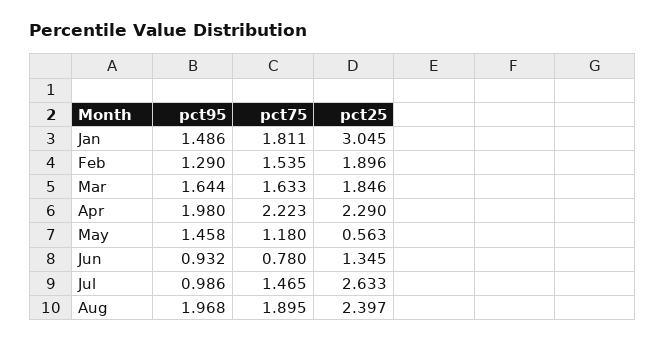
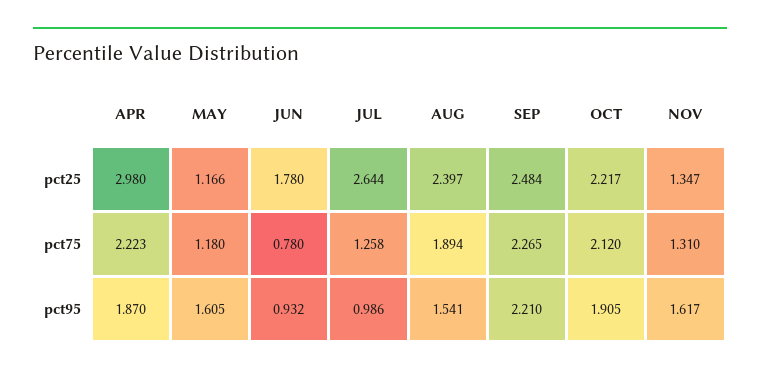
pct95, Jan: 1.486 -> none
pct75, Jan: 1.811 -> none
pct25, Jan: 3.045 -> none
pct95, Feb: 1.29 -> none
pct75, Feb: 1.535 -> none
pct25, Feb: 1.896 -> none
pct95, Mar: 1.644 -> none
pct75, Mar: 1.633 -> none
pct25, Mar: 1.846 -> none
pct95, Apr: 1.98 -> 1.87
pct25, Apr: 2.29 -> 2.98
pct95, May: 1.458 -> 1.605
pct25, May: 0.563 -> 1.166
pct25, Jun: 1.345 -> 1.78
pct75, Jul: 1.465 -> 1.258
pct25, Jul: 2.633 -> 2.644
pct95, Aug: 1.968 -> 1.541
pct75, Aug: 1.895 -> 1.894
pct25, SEP: none -> 2.484
pct25, OCT: none -> 2.217
pct25, NOV: none -> 1.347
pct75, SEP: none -> 2.265
pct75, OCT: none -> 2.12
pct75, NOV: none -> 1.31
pct95, SEP: none -> 2.21
pct95, OCT: none -> 1.905
pct95, NOV: none -> 1.617

